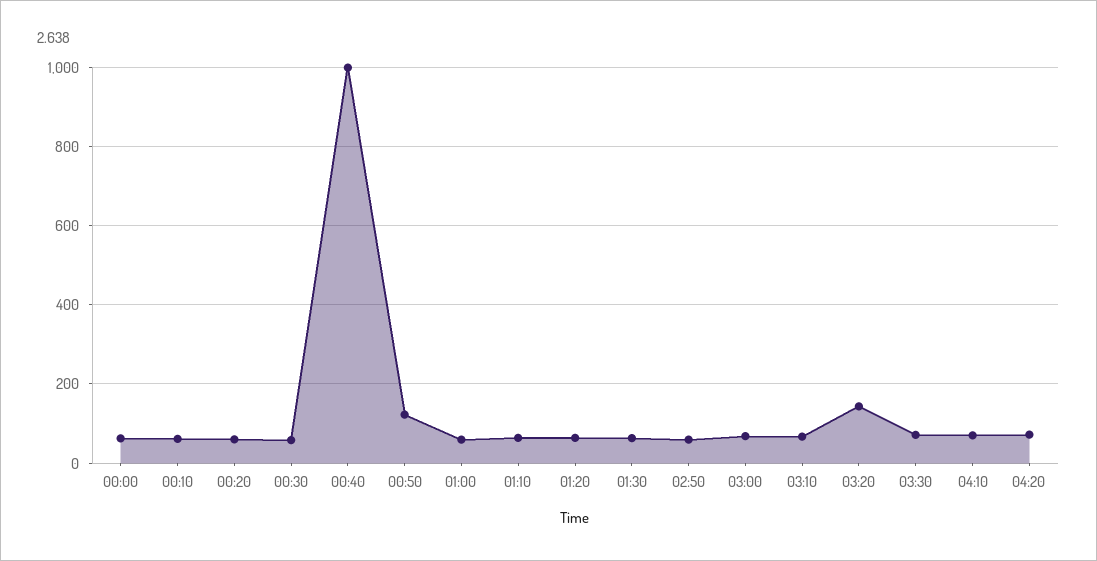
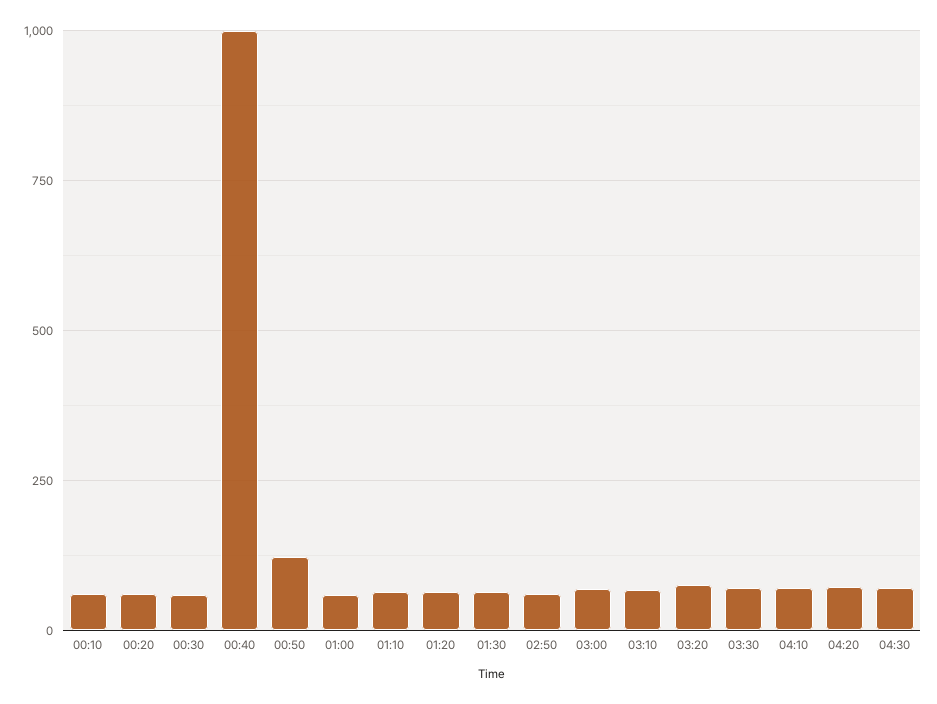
00:00: 60 -> none
03:20: 140 -> 75
04:30: none -> 75

